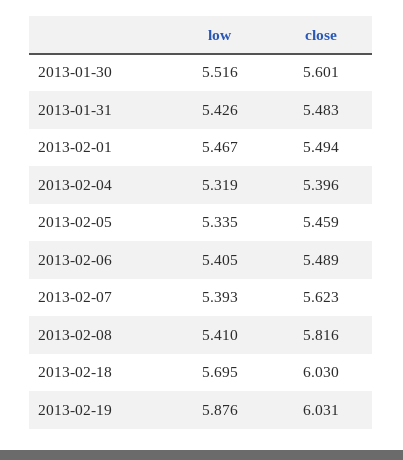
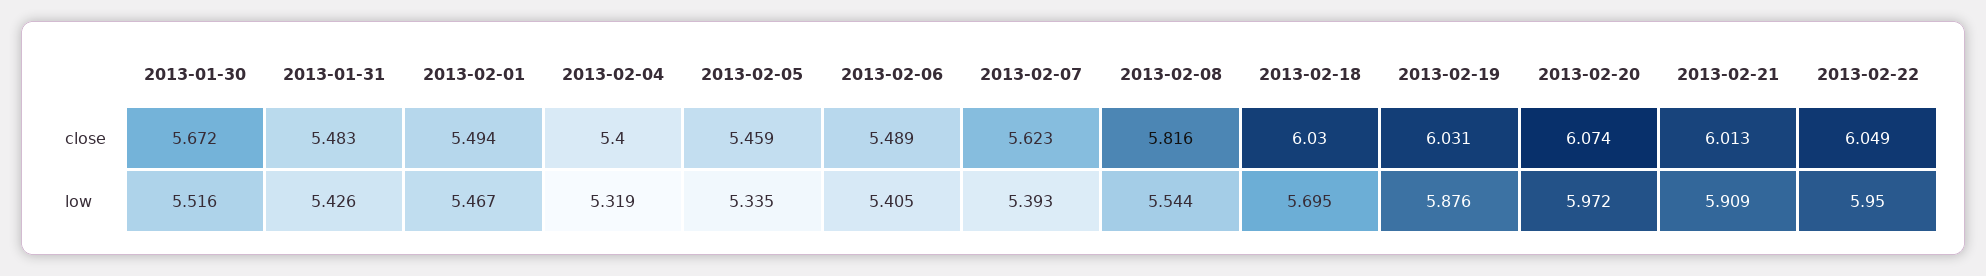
close, 2013-01-30: 5.601 -> 5.672
close, 2013-02-04: 5.396 -> 5.4
low, 2013-02-08: 5.41 -> 5.544
close, 2013-02-20: none -> 6.074
close, 2013-02-21: none -> 6.013
close, 2013-02-22: none -> 6.049
low, 2013-02-20: none -> 5.972
low, 2013-02-21: none -> 5.909
low, 2013-02-22: none -> 5.95

